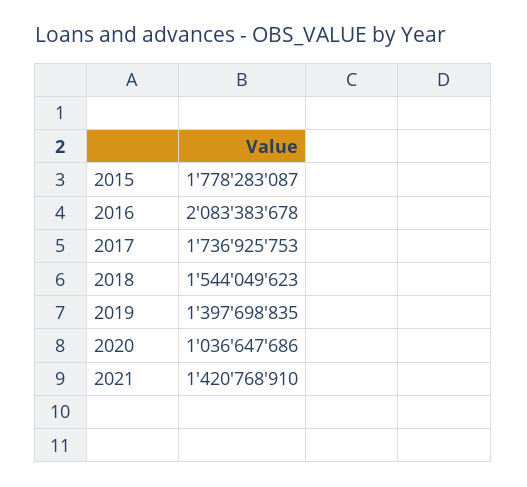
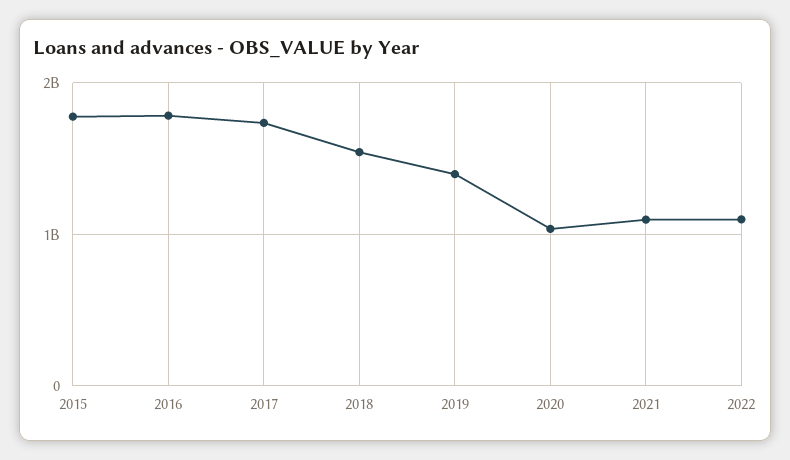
2016: 2083383678 -> 1800000000
2021: 1420768910 -> 1100000000
2022: none -> 1100000000

